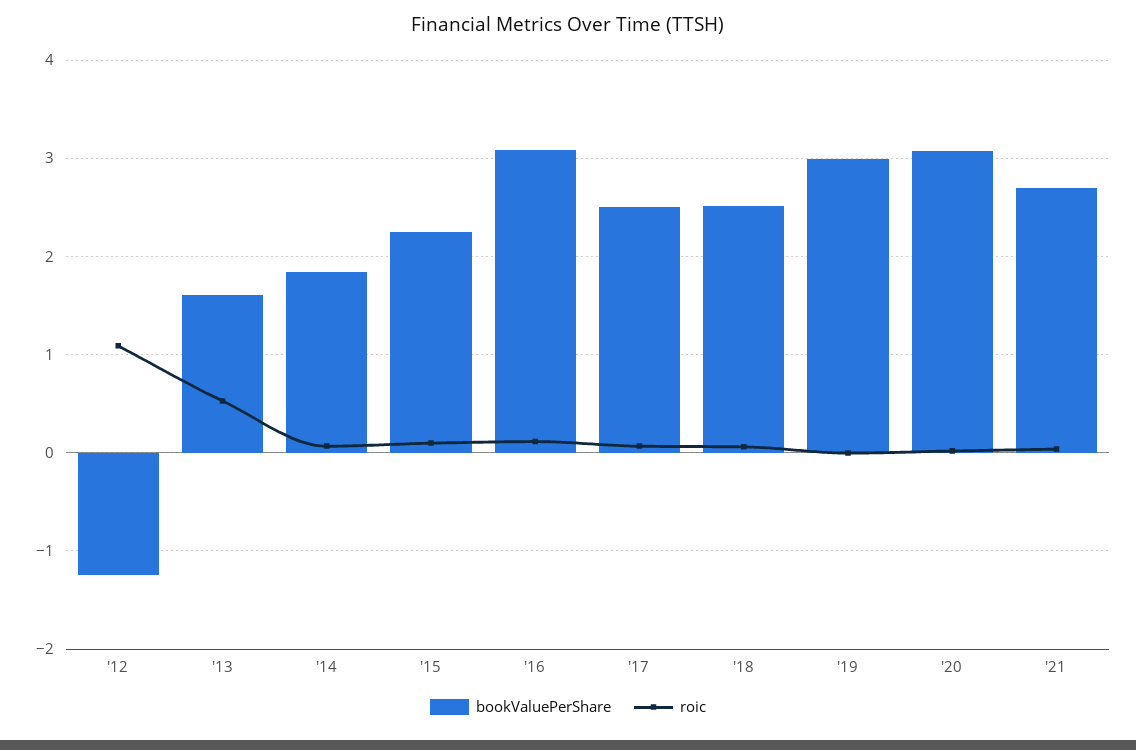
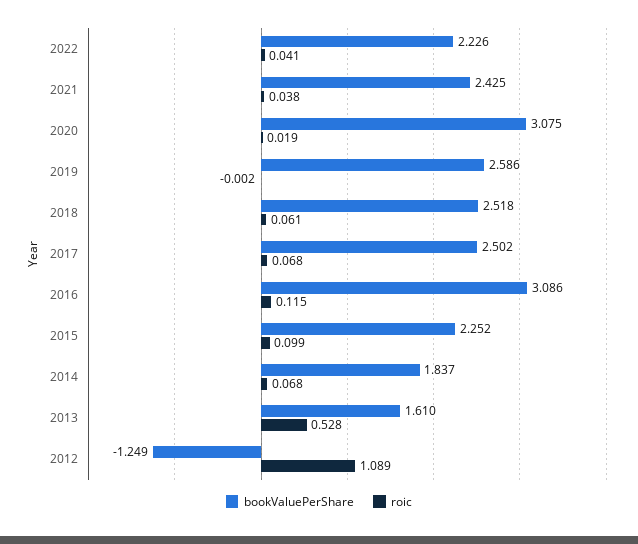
bookValuePerShare, '19: 3 -> 2.586
bookValuePerShare, '21: 2.7 -> 2.425
bookValuePerShare, 2022: none -> 2.226
roic, 2022: none -> 0.041

